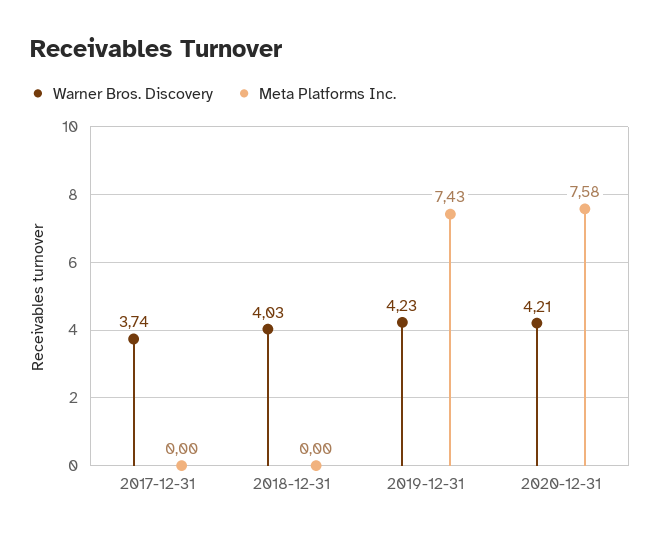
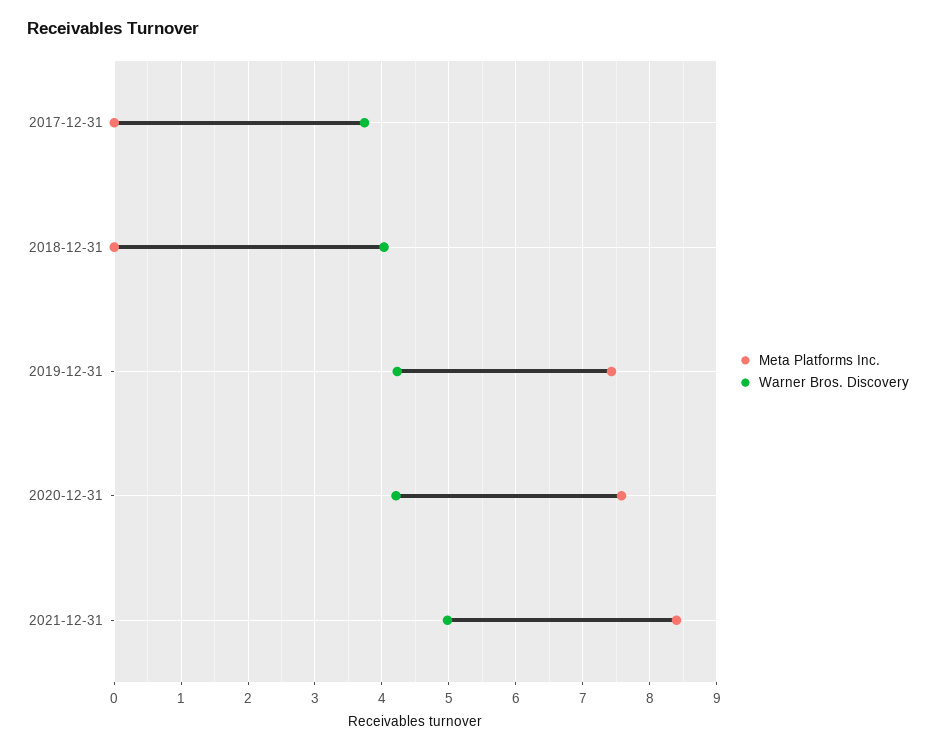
Meta Platforms Inc., 2021-12-31: none -> 8.4
Warner Bros. Discovery, 2021-12-31: none -> 5

